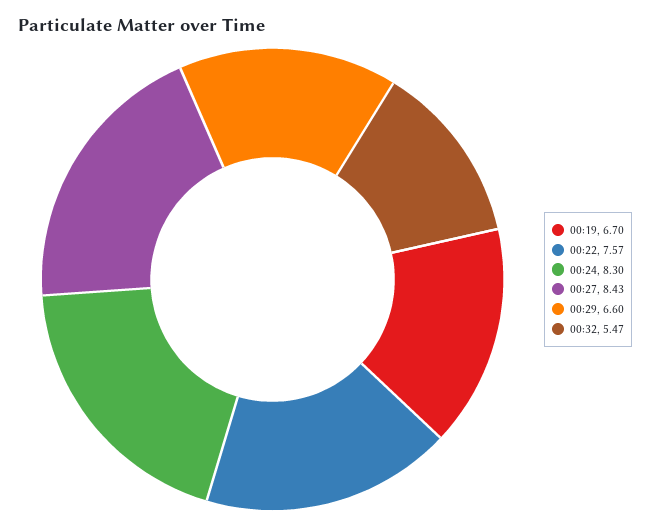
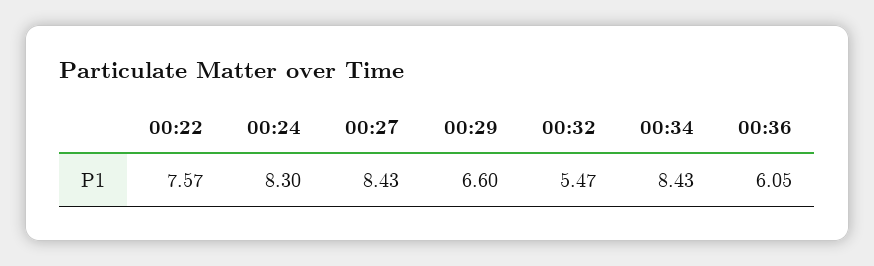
00:19: 6.7 -> none
00:34: none -> 8.43
00:36: none -> 6.05

